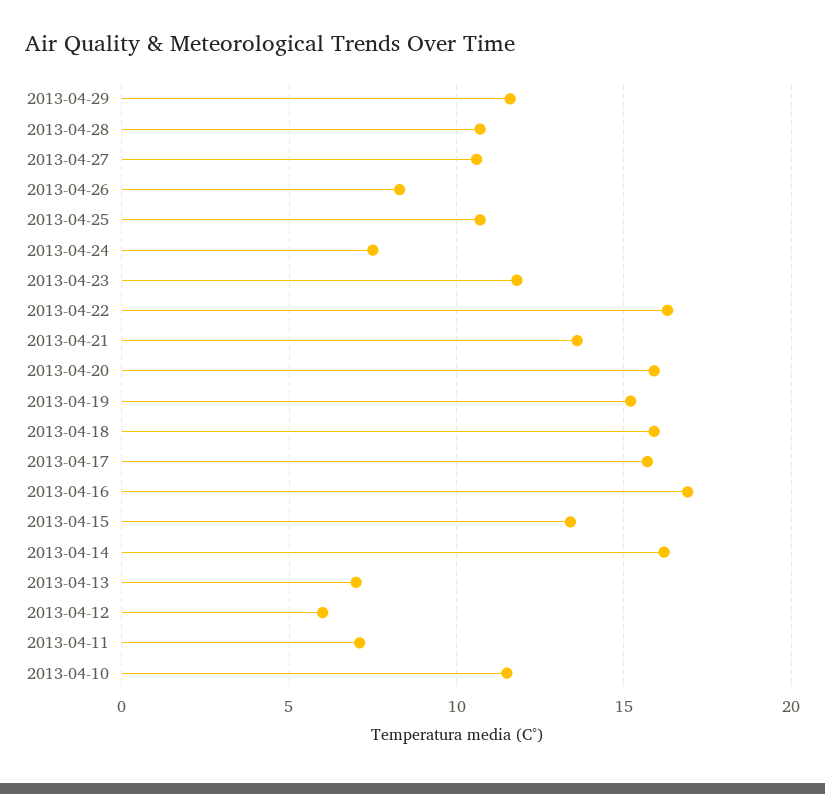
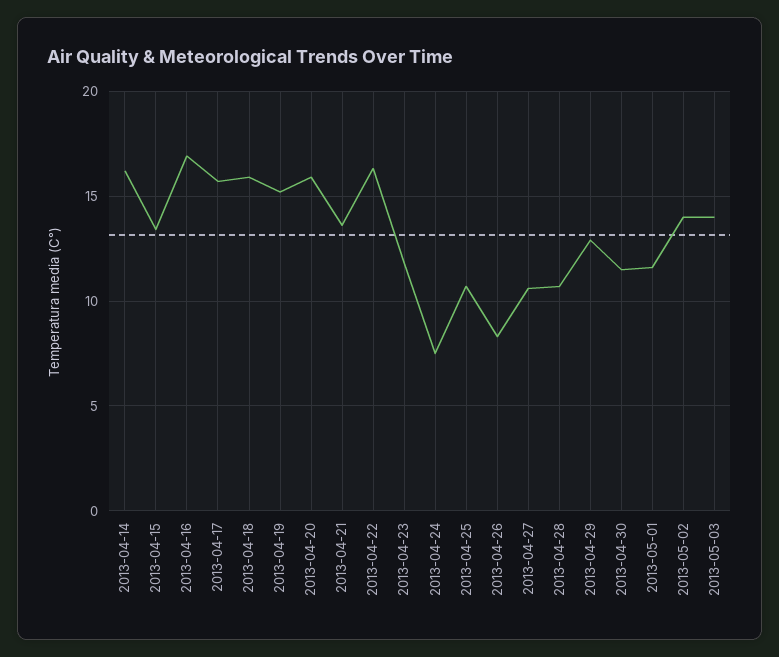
2013-04-29: 11.5 -> 13
2013-04-13: 7 -> none
2013-04-12: 6 -> none
2013-04-11: 7 -> none
2013-04-10: 11.5 -> none
2013-04-30: none -> 11.5
2013-05-01: none -> 11.5
2013-05-02: none -> 14
2013-05-03: none -> 14

